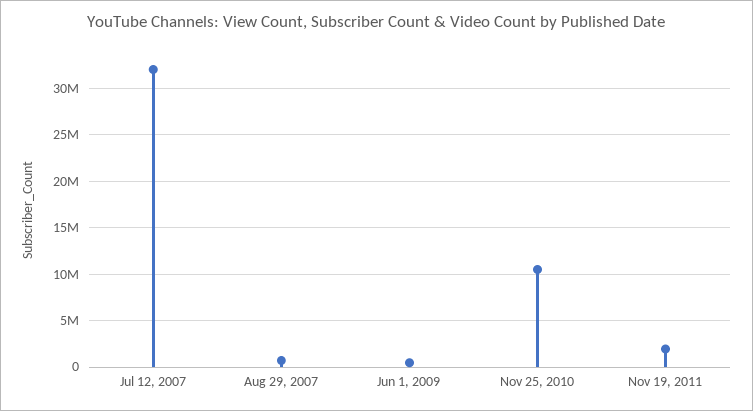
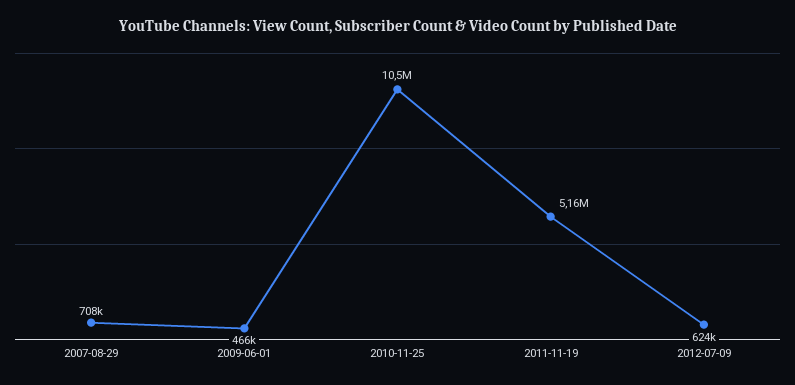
Jul 12, 2007: 32000000 -> none
Nov 19, 2011: 2000000 -> 5160000
2012-07-09: none -> 624000

